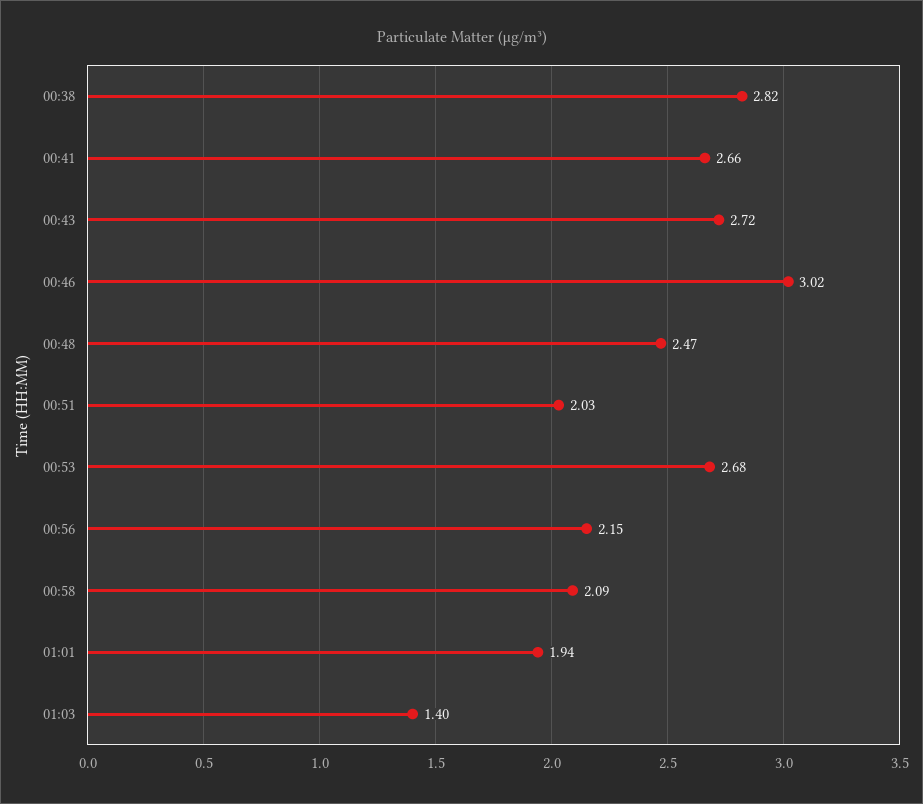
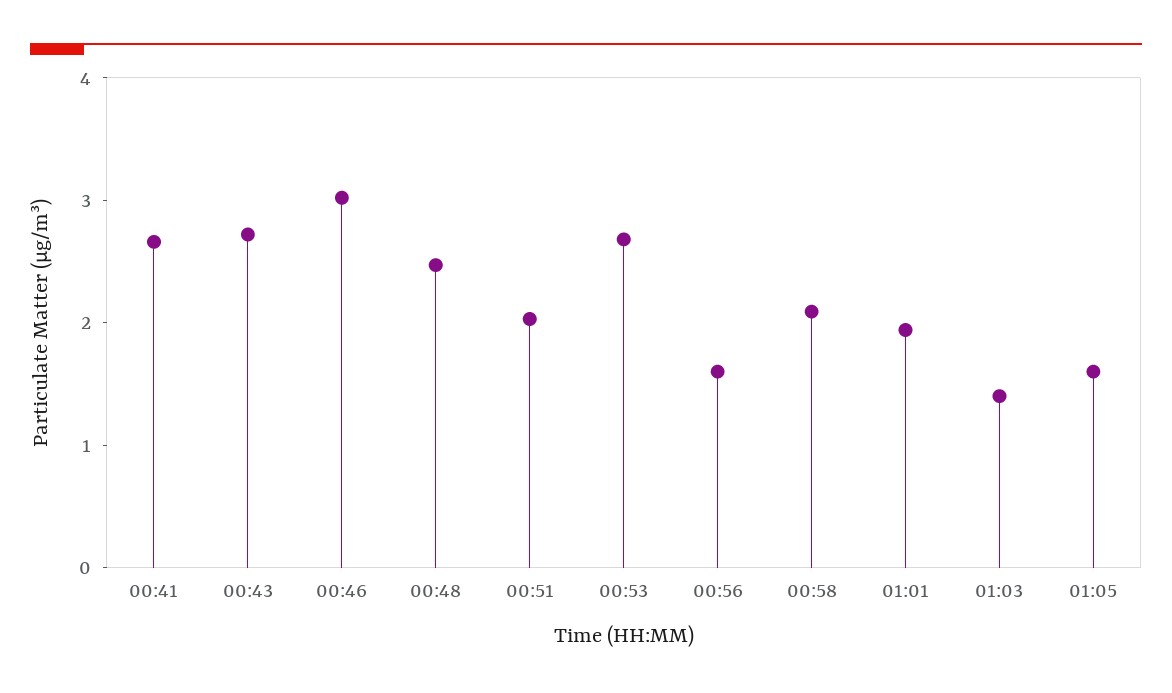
00:38: 2.82 -> none
00:56: 2.15 -> 1.6
01:05: none -> 1.6

